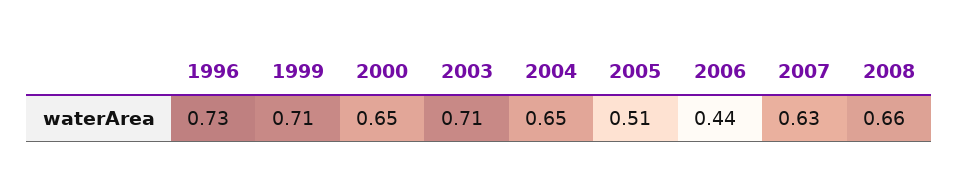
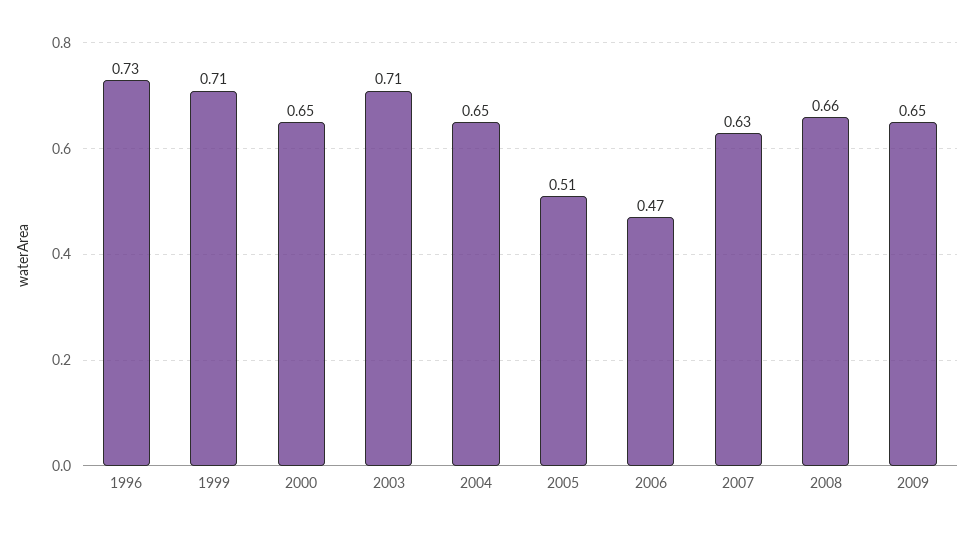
2006: 0.44 -> 0.47
2009: none -> 0.65

